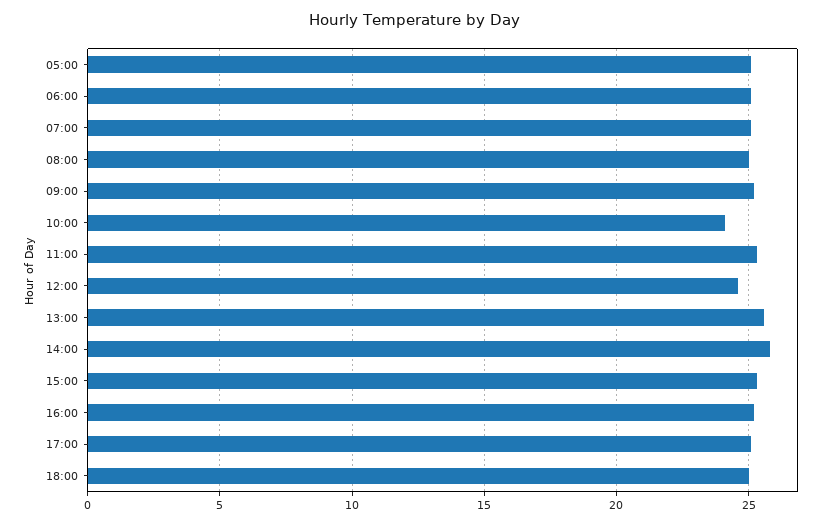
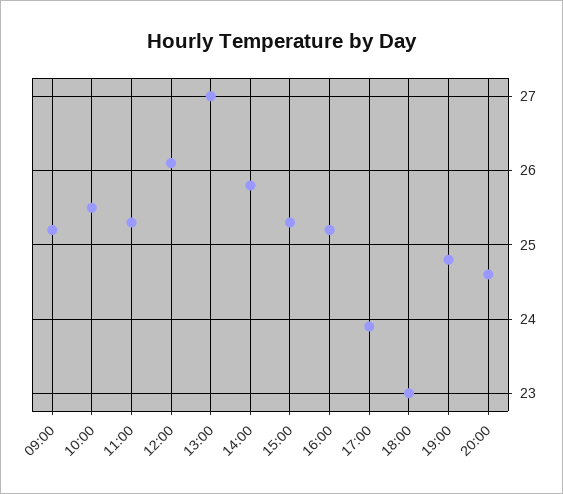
05:00: 25 -> none
06:00: 25 -> none
07:00: 25 -> none
08:00: 25 -> none
10:00: 24 -> 25.5
12:00: 24.5 -> 26.1
13:00: 25.5 -> 27
17:00: 25 -> 23.9
18:00: 25 -> 23
19:00: none -> 24.8
20:00: none -> 24.6

